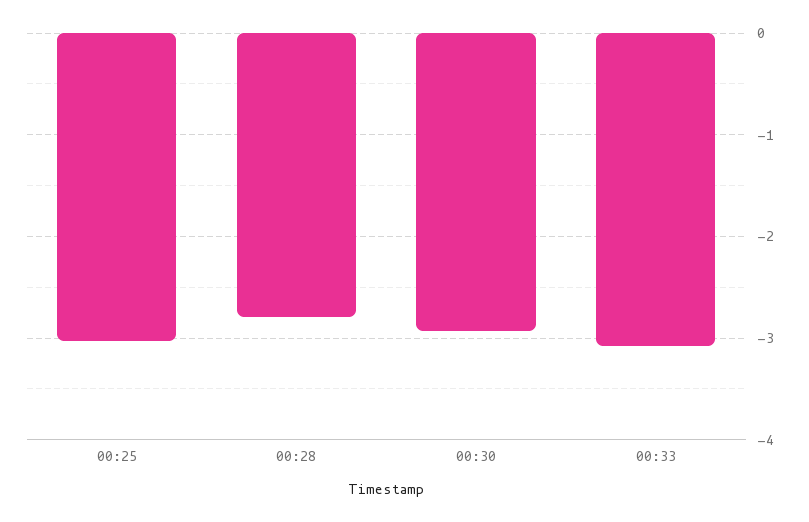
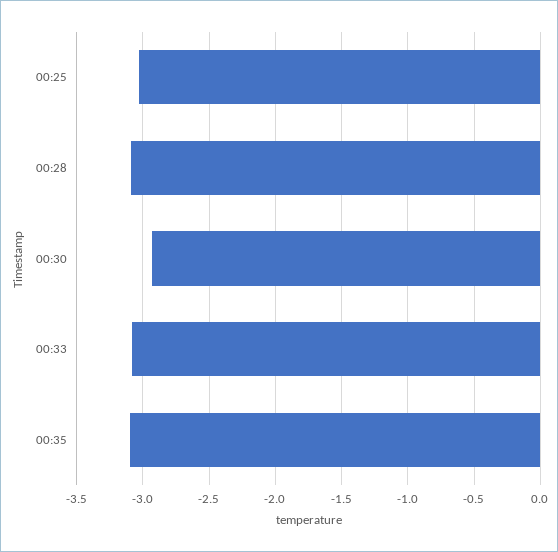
00:28: -2.8 -> -3.1
00:35: none -> -3.1

